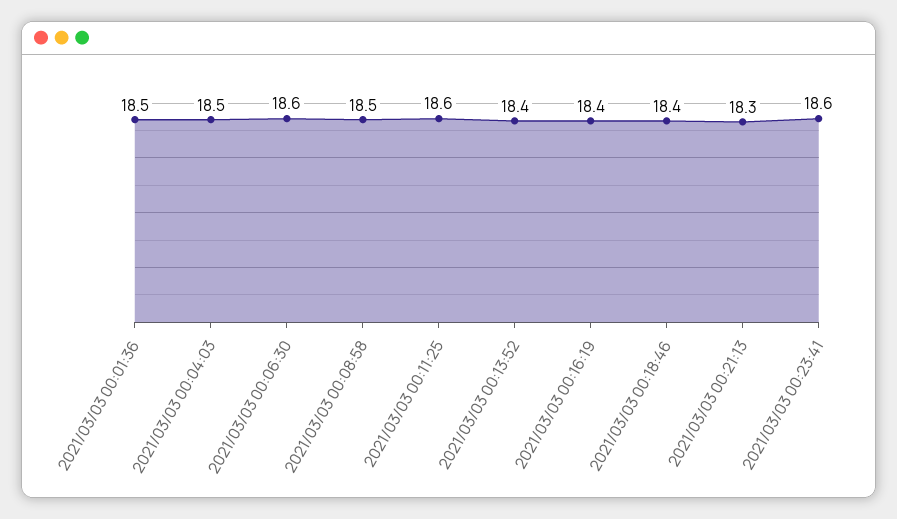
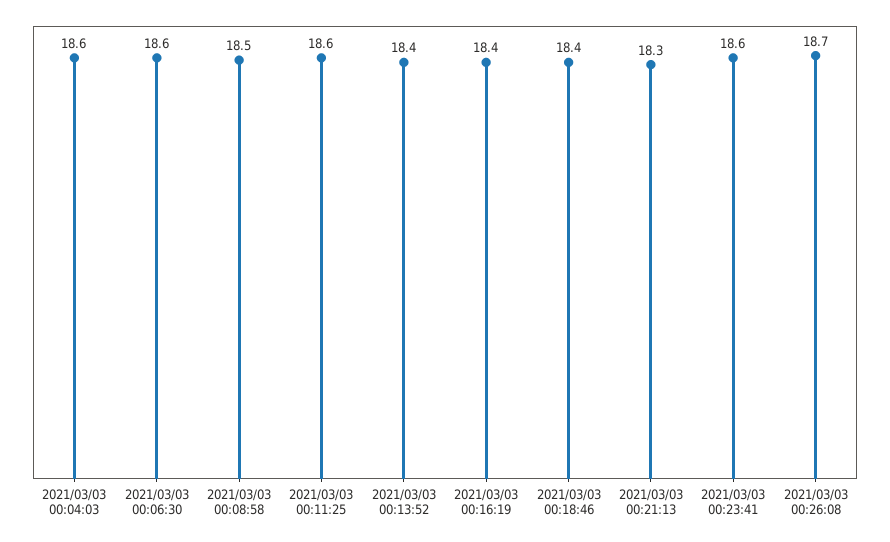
2021/03/03 00:01:36: 18.5 -> none
2021/03/03 00:04:03: 18.5 -> 18.6
2021/03/03 00:26:08: none -> 18.7

